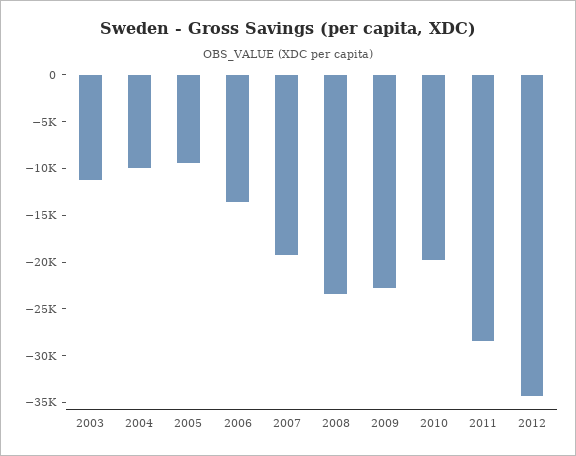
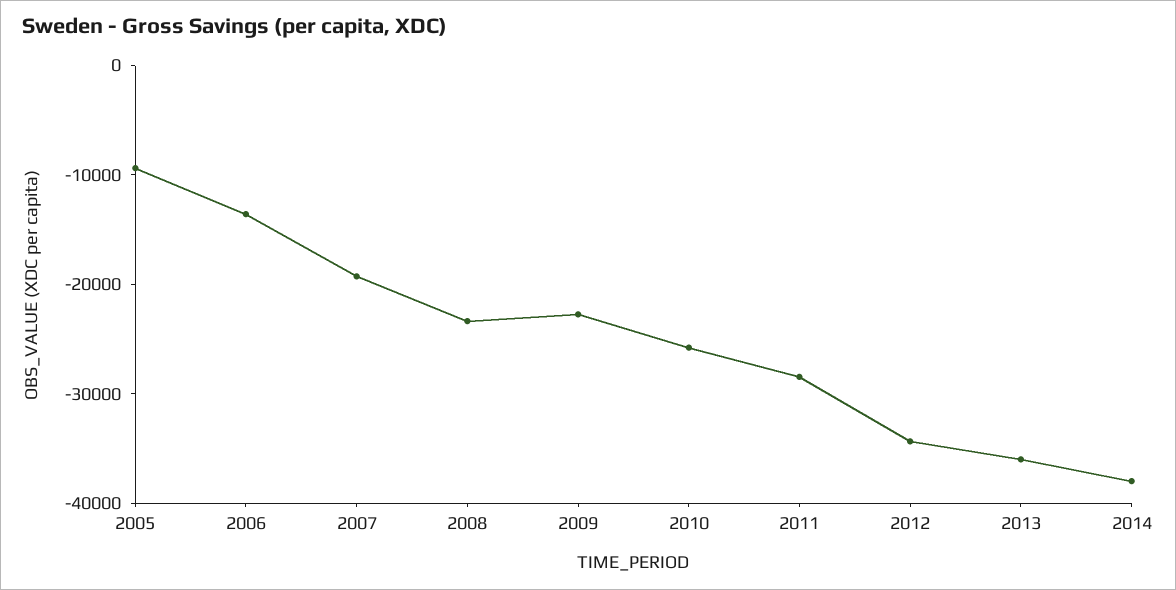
2003: -11000 -> none
2004: -10000 -> none
2010: -20000 -> -26000
2013: none -> -36000
2014: none -> -38000

